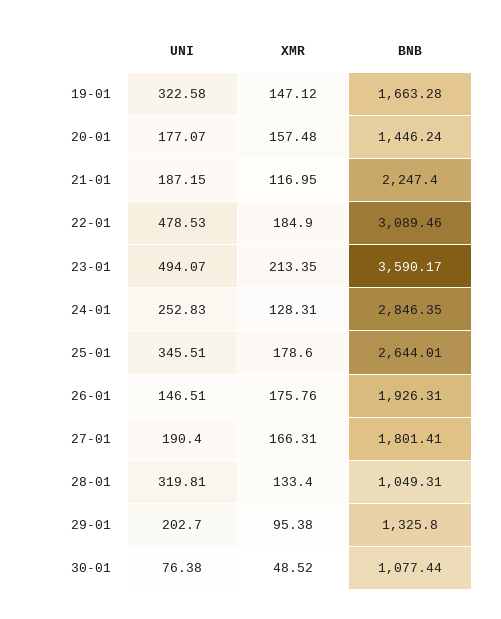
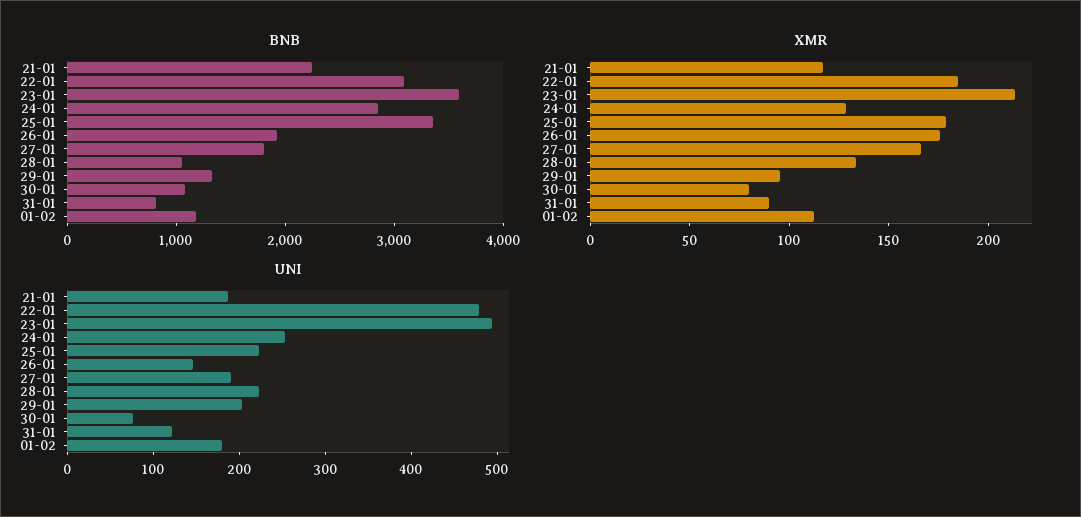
UNI, 19-01: 322.58 -> none
XMR, 19-01: 147.12 -> none
BNB, 19-01: 1663.28 -> none
UNI, 20-01: 177.07 -> none
XMR, 20-01: 157.48 -> none
BNB, 20-01: 1446.24 -> none
UNI, 25-01: 345.51 -> 220
BNB, 25-01: 2644.01 -> 3400
UNI, 28-01: 319.81 -> 220
XMR, 30-01: 48.52 -> 80
BNB, 31-01: none -> 800
BNB, 01-02: none -> 1200
XMR, 31-01: none -> 90
XMR, 01-02: none -> 110
UNI, 31-01: none -> 120
UNI, 01-02: none -> 180

